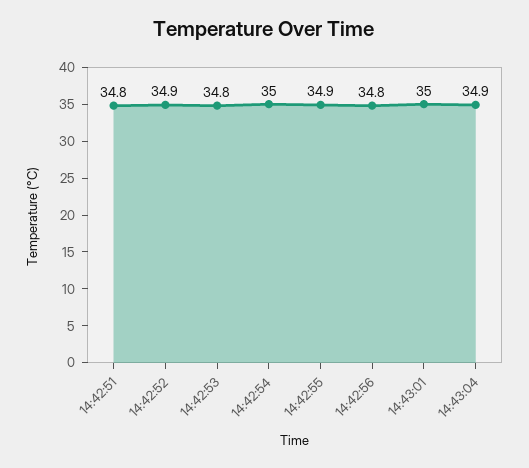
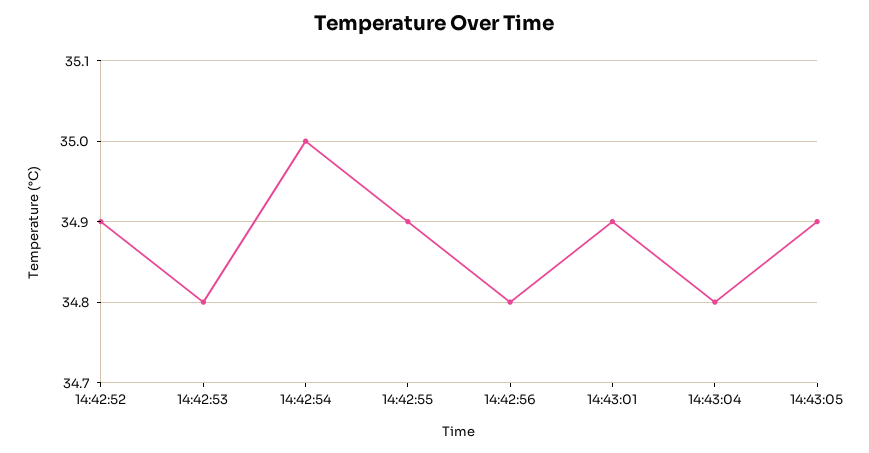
14:42:51: 34.8 -> none
14:43:01: 35 -> 34.9
14:43:04: 34.9 -> 34.8
14:43:05: none -> 34.9

